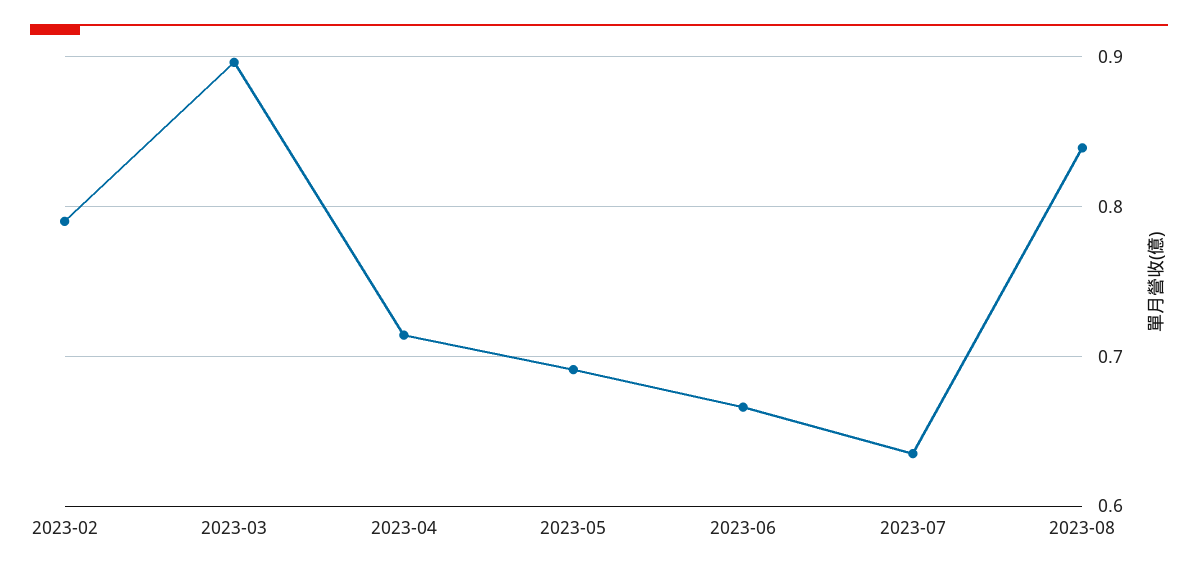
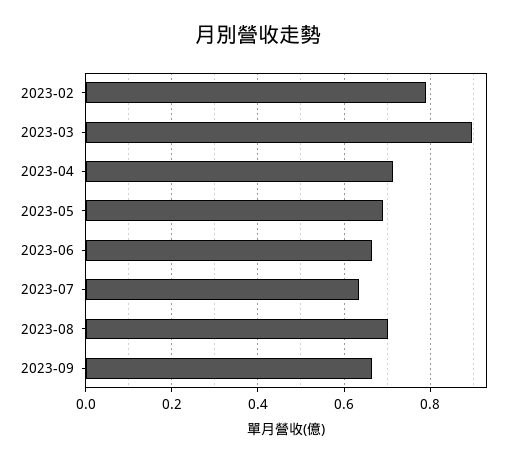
2023-08: 0.84 -> 0.7
2023-09: none -> 0.66

